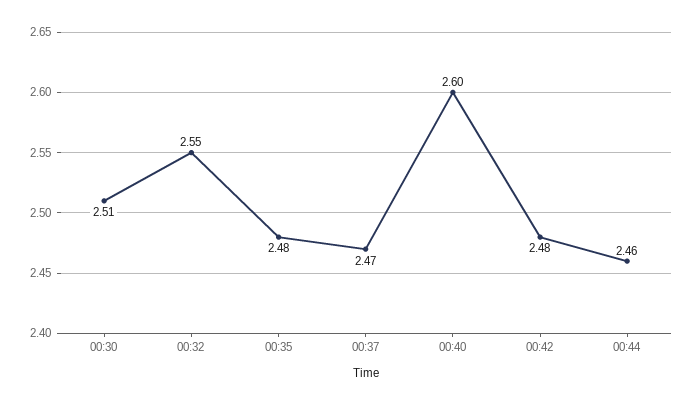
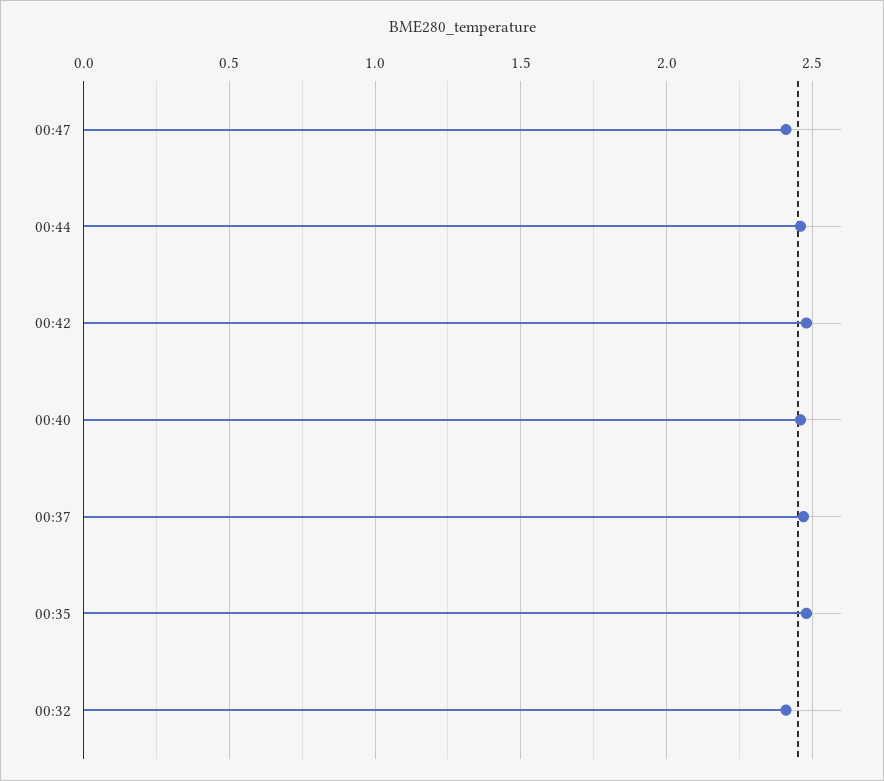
00:30: 2.51 -> none
00:32: 2.55 -> 2.4
00:40: 2.6 -> 2.45
00:47: none -> 2.4

